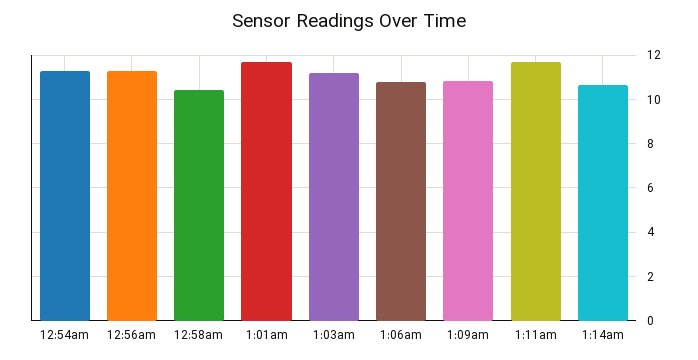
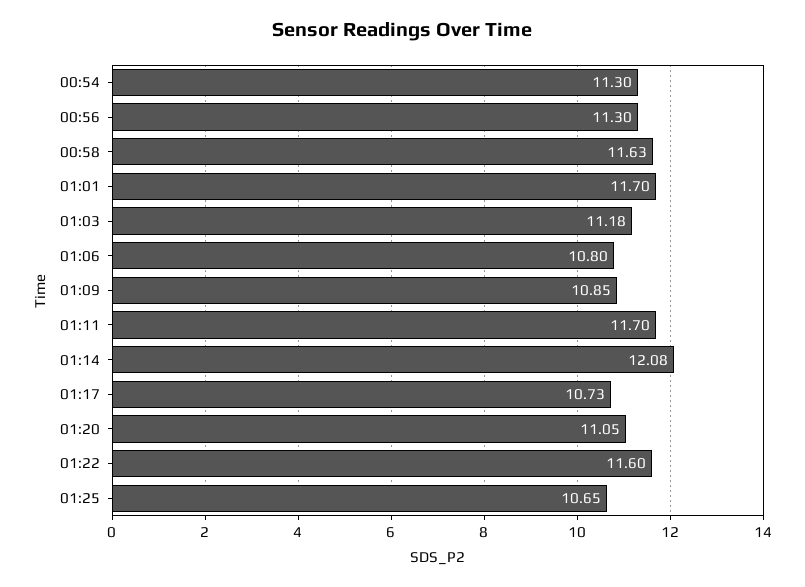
12:58am: 10.5 -> 11.63
1:14am: 10.5 -> 12.08
01:17: none -> 10.73
01:20: none -> 11.05
01:22: none -> 11.6
01:25: none -> 10.65

